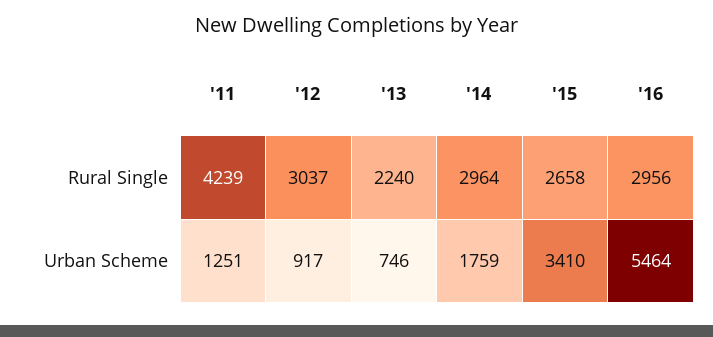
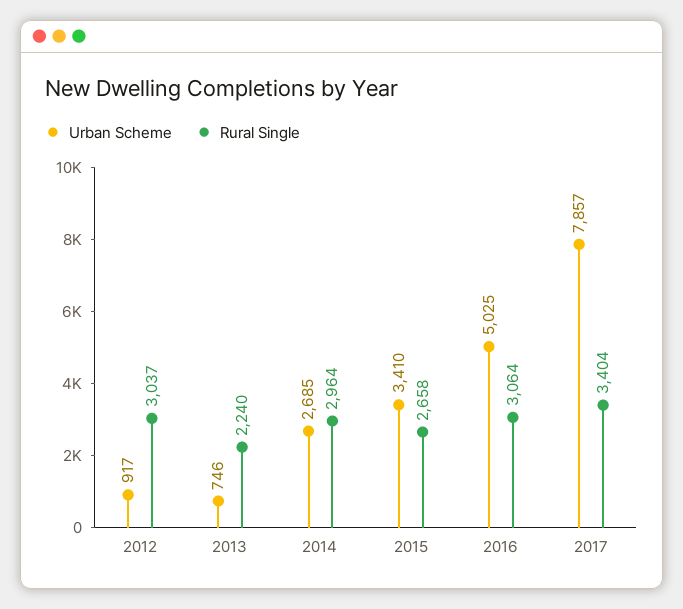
Rural Single, '11: 4239 -> none
Rural Single, '16: 2956 -> 3064
Urban Scheme, '11: 1251 -> none
Urban Scheme, '14: 1759 -> 2685
Urban Scheme, '16: 5464 -> 5025
Urban Scheme, 2017: none -> 7857
Rural Single, 2017: none -> 3404

